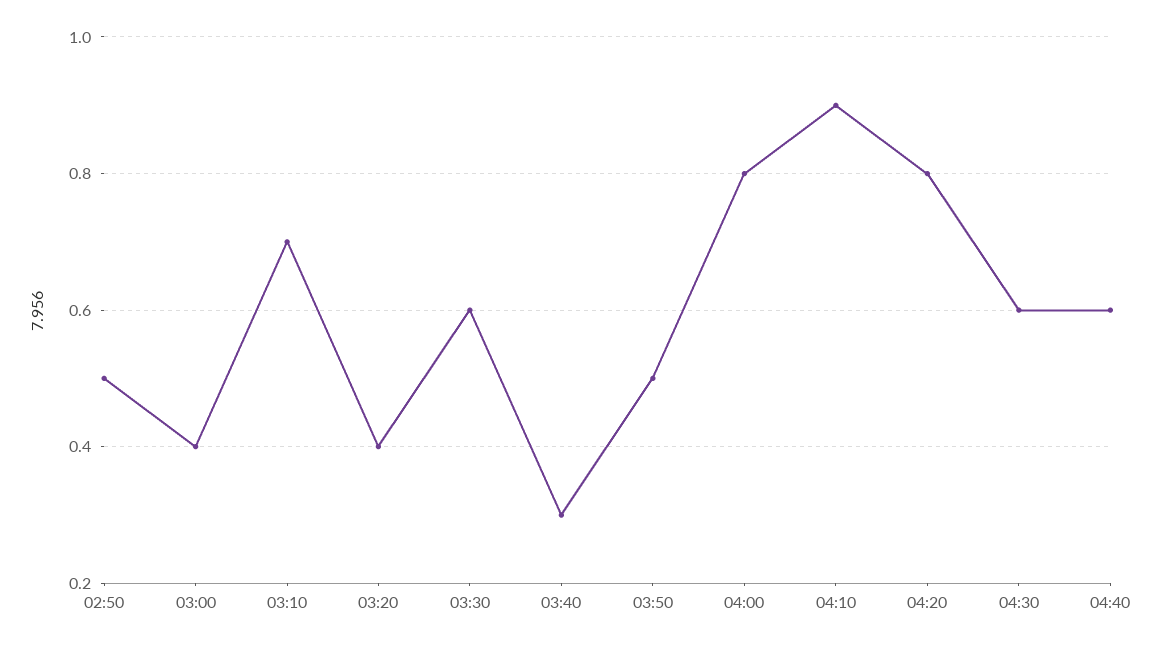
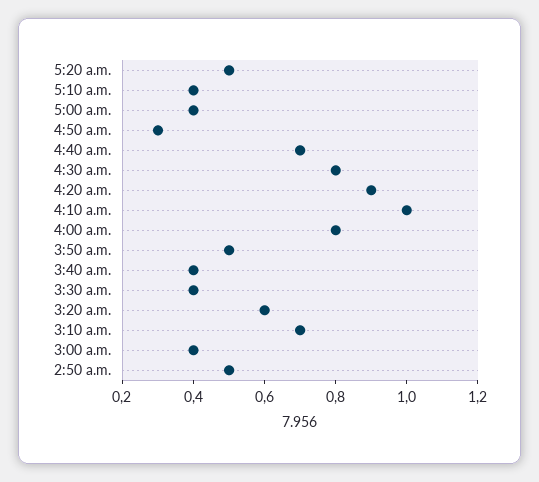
03:20: 0.4 -> 0.6
03:30: 0.6 -> 0.4
03:40: 0.3 -> 0.4
04:10: 0.9 -> 1
04:20: 0.8 -> 0.9
04:30: 0.6 -> 0.8
04:40: 0.6 -> 0.7
5:20 a.m.: none -> 0.5
5:10 a.m.: none -> 0.4
5:00 a.m.: none -> 0.4
4:50 a.m.: none -> 0.3

